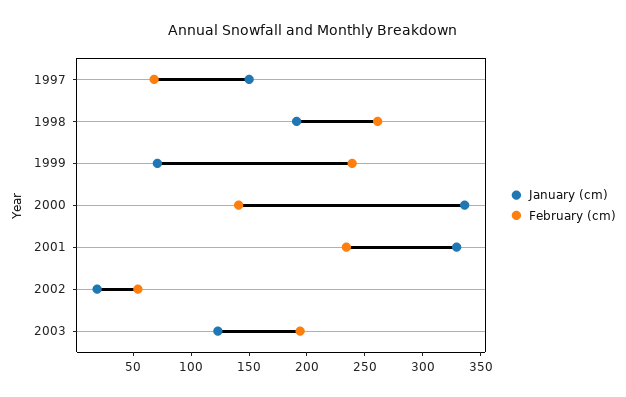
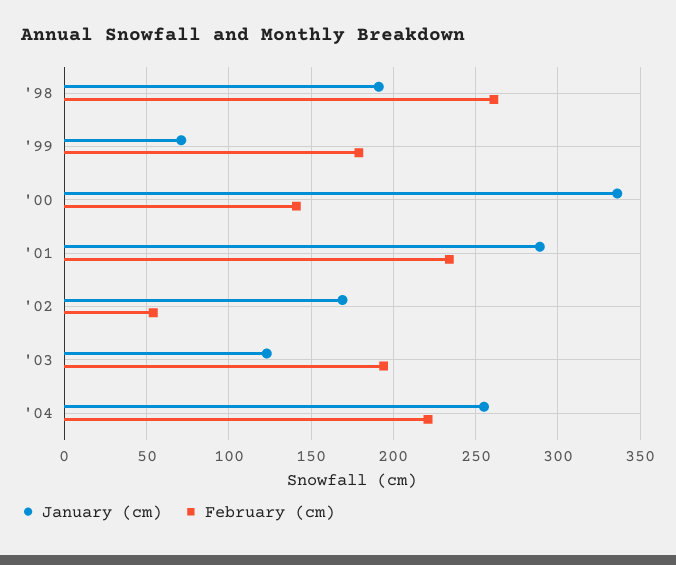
January (cm), 1997: 150 -> none
February (cm), 1997: 70 -> none
February (cm), 1999: 240 -> 180
January (cm), 2001: 330 -> 290
January (cm), 2002: 20 -> 170
January (cm), '04: none -> 255
February (cm), '04: none -> 220

